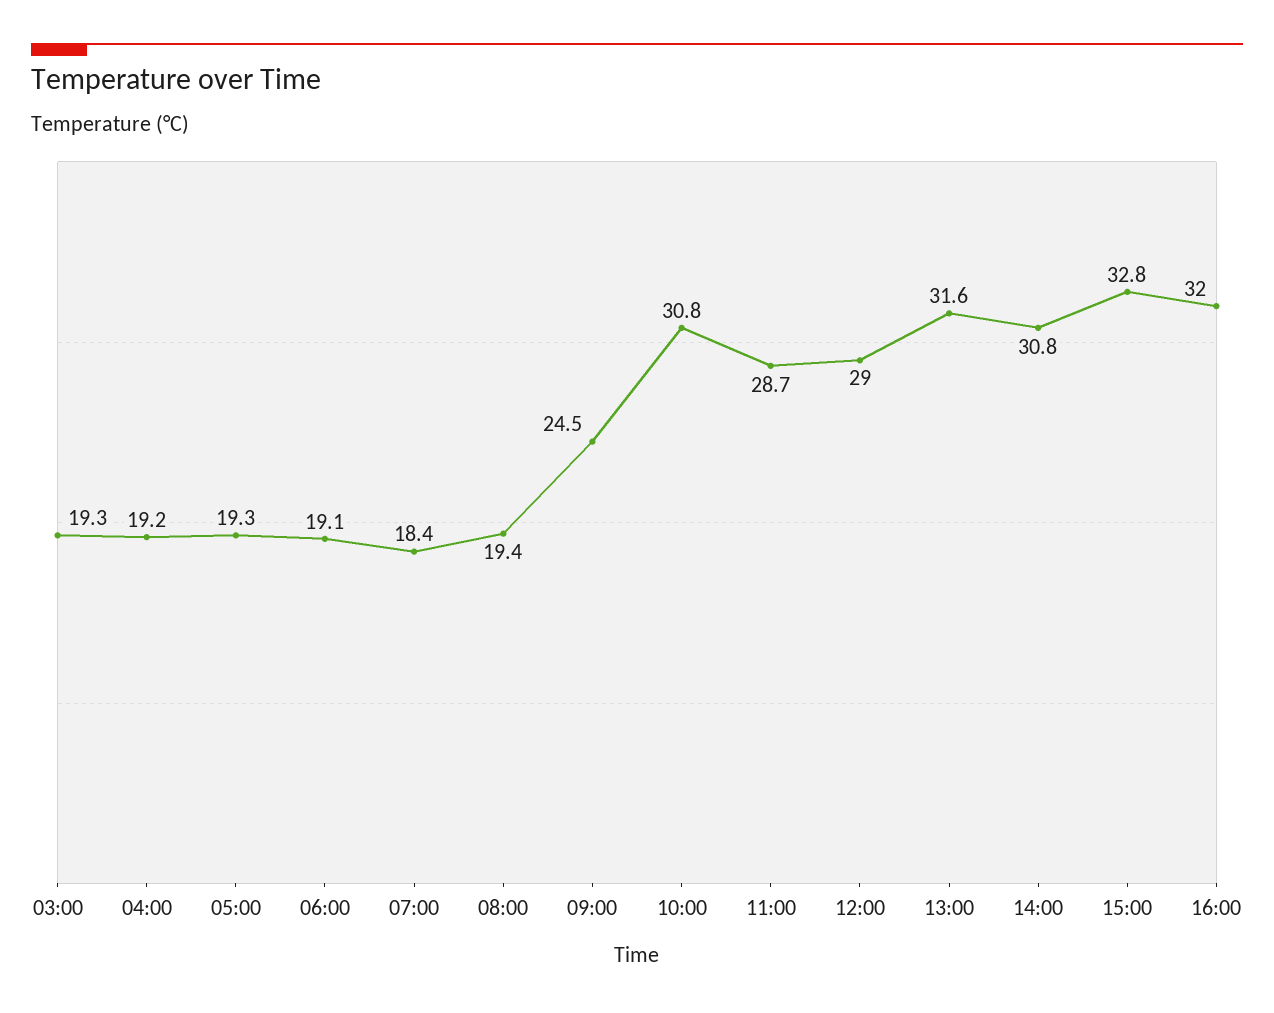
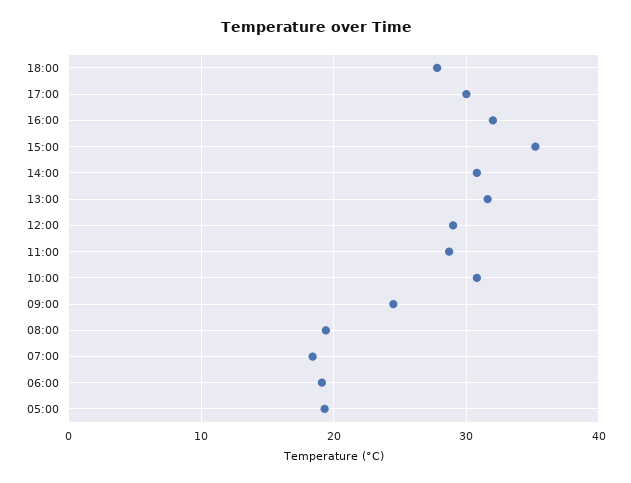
03:00: 19.3 -> none
04:00: 19.2 -> none
15:00: 32.8 -> 35
18:00: none -> 28
17:00: none -> 30

